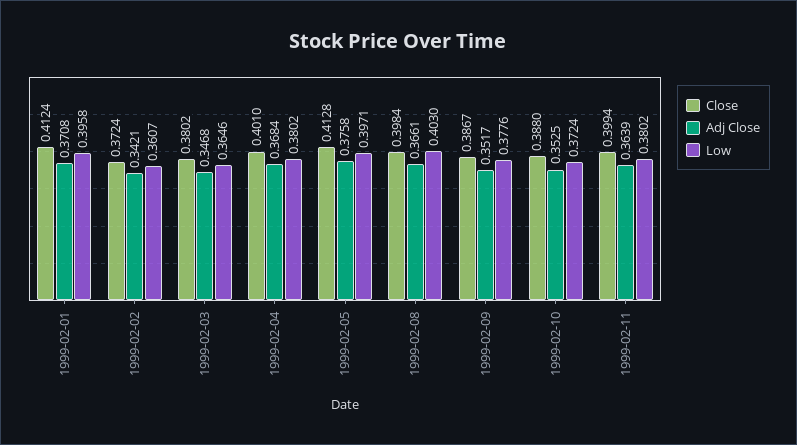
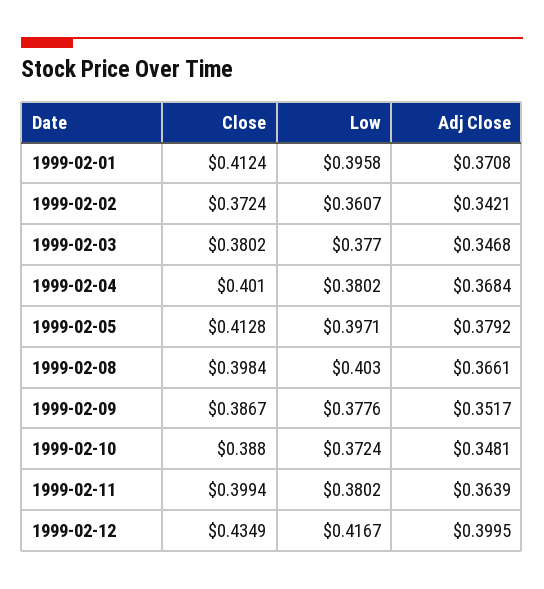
Low, 1999-02-03: 0.3646 -> 0.377
Adj Close, 1999-02-05: 0.3758 -> 0.3792
Adj Close, 1999-02-10: 0.3525 -> 0.3481
Close, 1999-02-12: none -> 0.4349
Low, 1999-02-12: none -> 0.4167
Adj Close, 1999-02-12: none -> 0.3995

